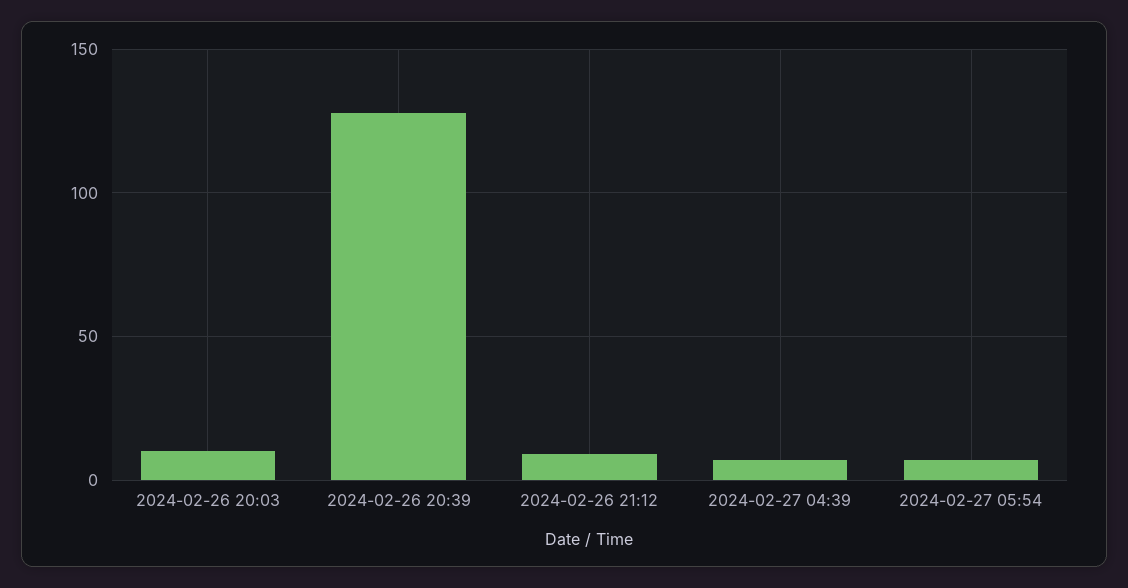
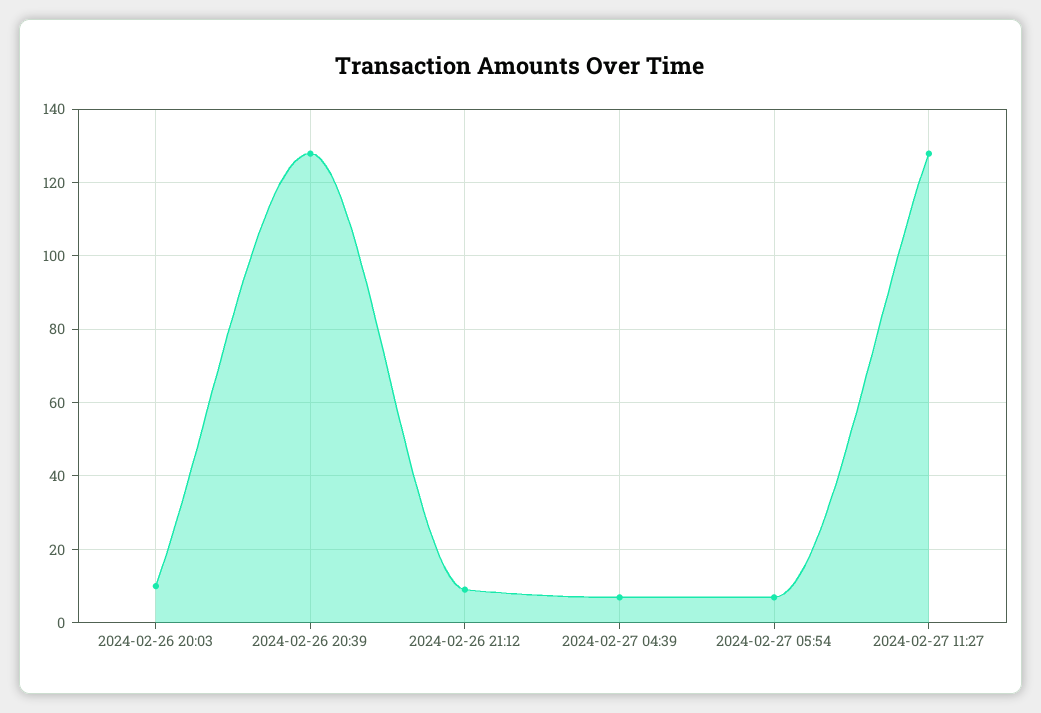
2024-02-27 11:27: none -> 128

